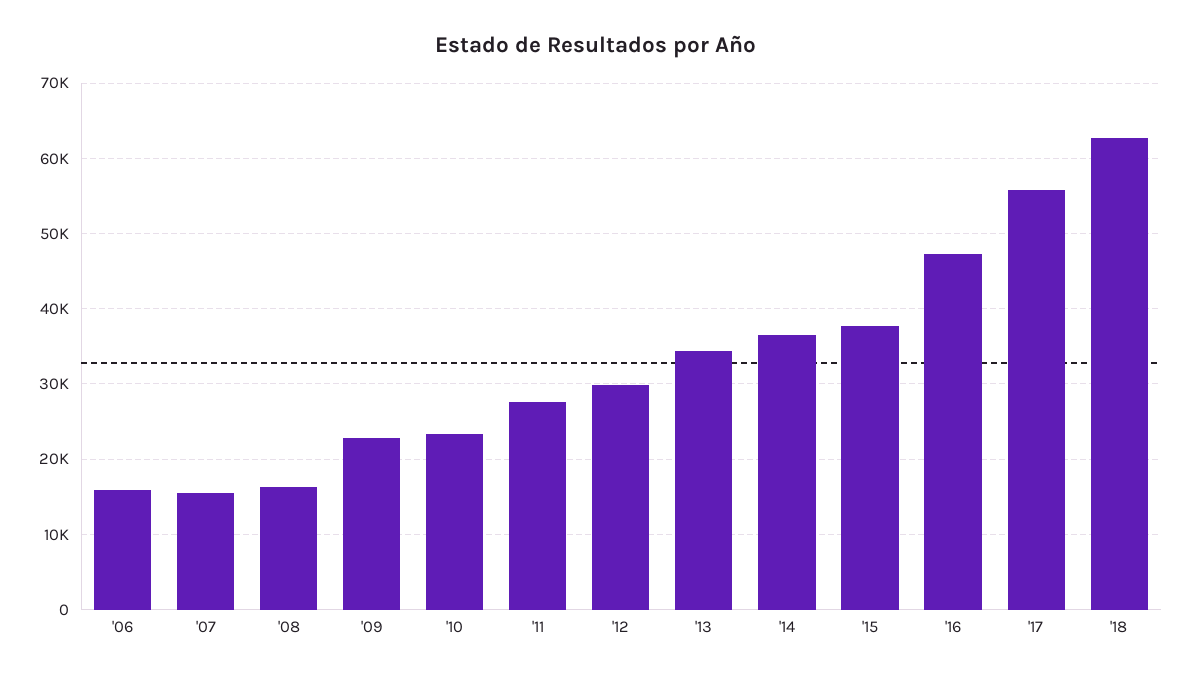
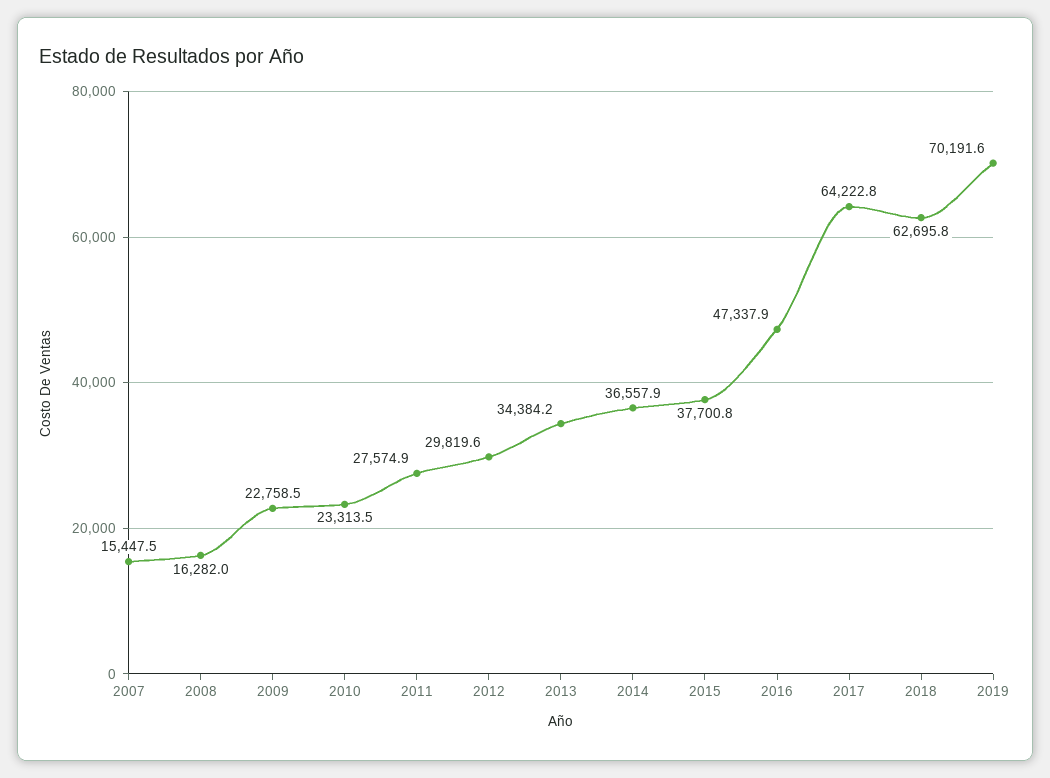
'06: 16000 -> none
'17: 56000 -> 64222.8
2019: none -> 70191.6

